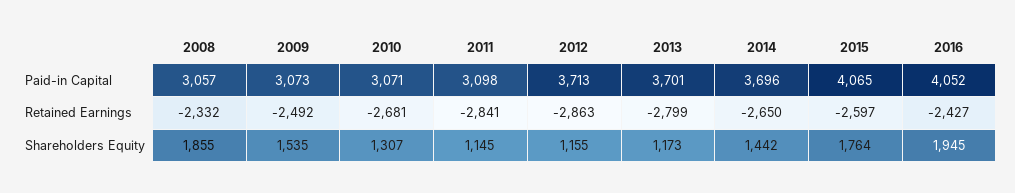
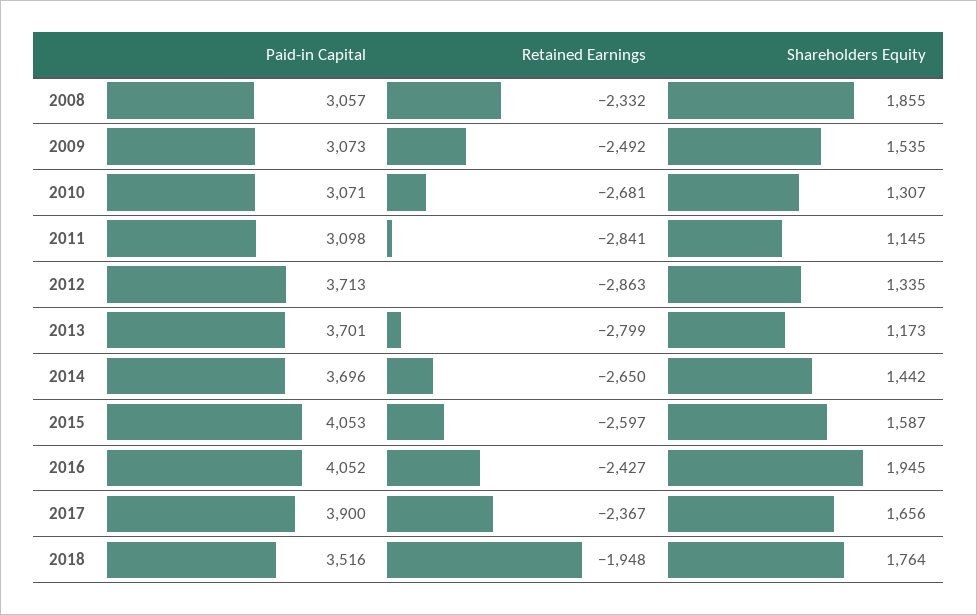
2015, Paid-in Capital: 4065 -> 4053
2012, Shareholders Equity: 1155 -> 1335
2015, Shareholders Equity: 1764 -> 1587
2017, Paid-in Capital: none -> 3900
2017, Retained Earnings: none -> -2367
2017, Shareholders Equity: none -> 1656
2018, Paid-in Capital: none -> 3516
2018, Retained Earnings: none -> -1948
2018, Shareholders Equity: none -> 1764

